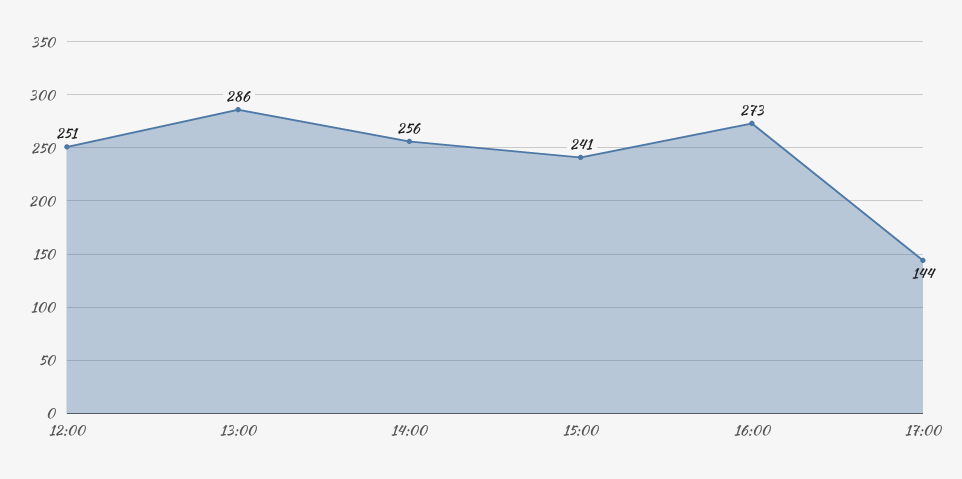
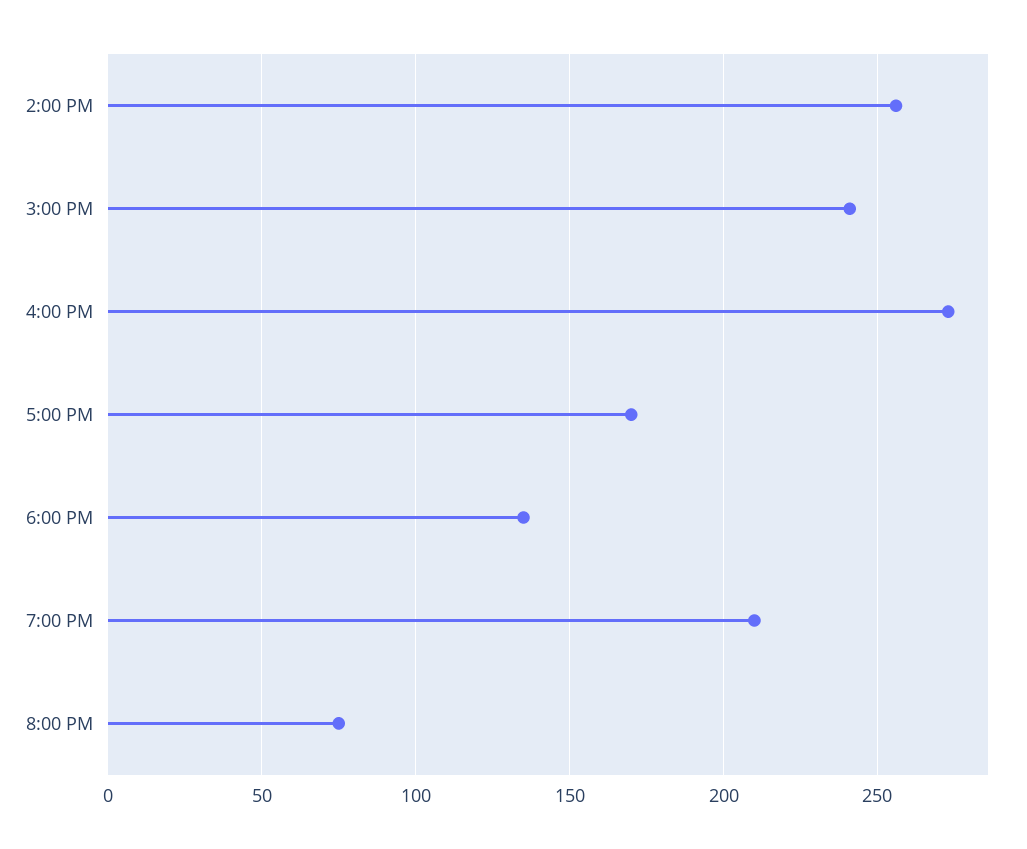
12:00: 251 -> none
13:00: 286 -> none
17:00: 144 -> 170
6:00 PM: none -> 135
7:00 PM: none -> 210
8:00 PM: none -> 75

